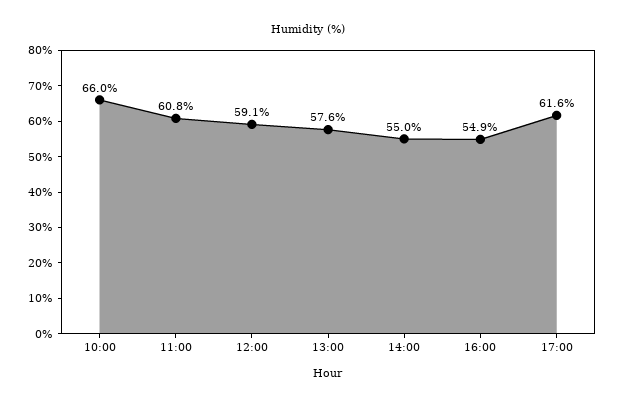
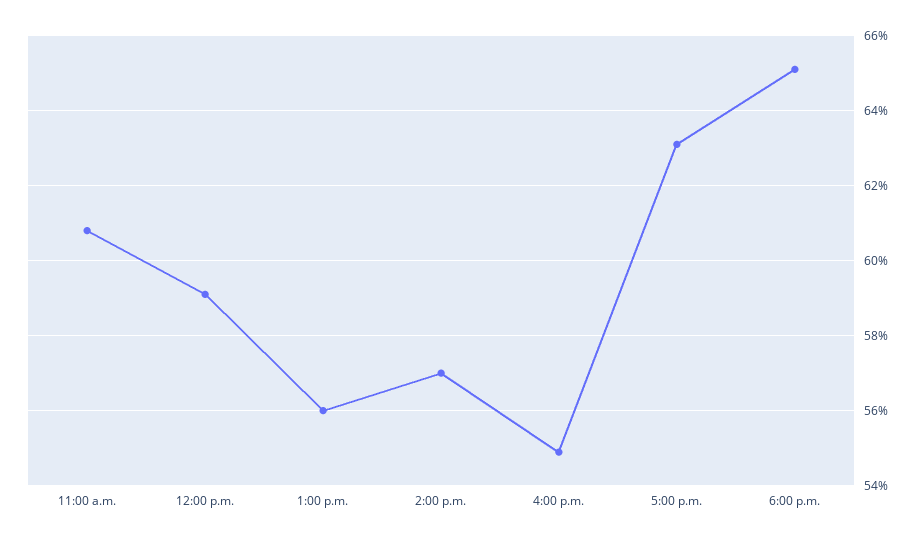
10:00: 66 -> none
13:00: 57.6 -> 56
14:00: 55 -> 57
17:00: 61.6 -> 63
6:00 p.m.: none -> 65

